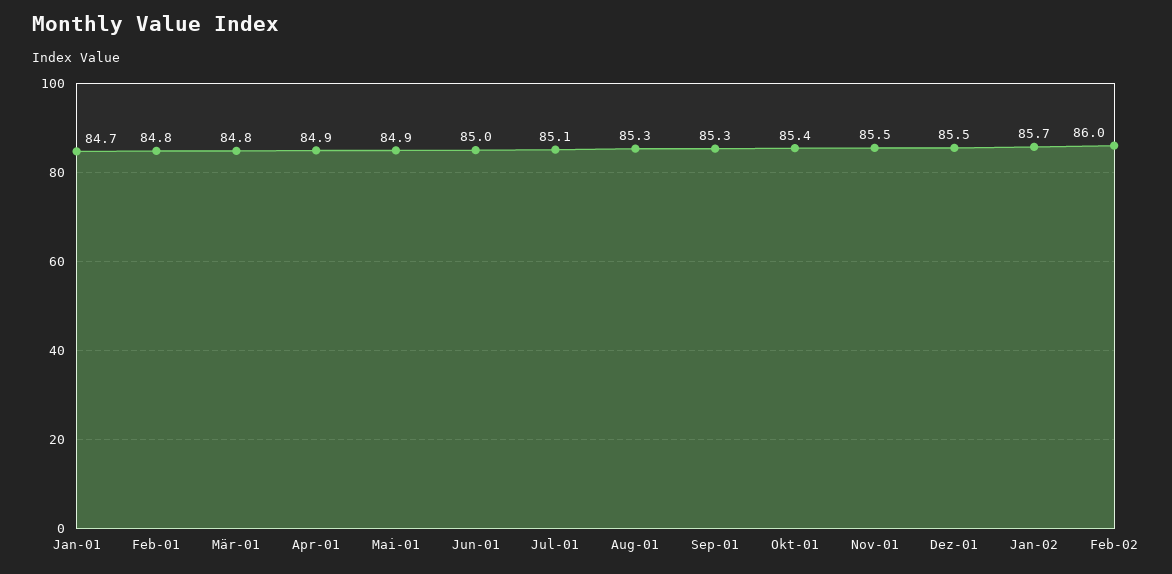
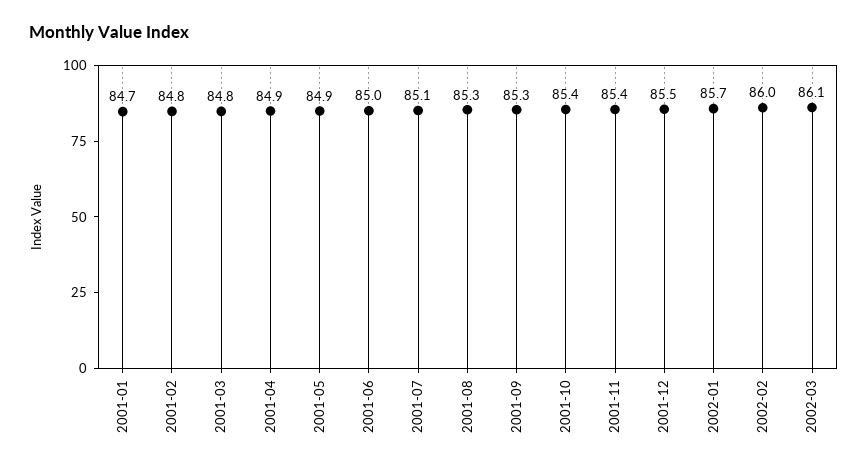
Nov-01: 85.5 -> 85.4
2002-03: none -> 86.1

